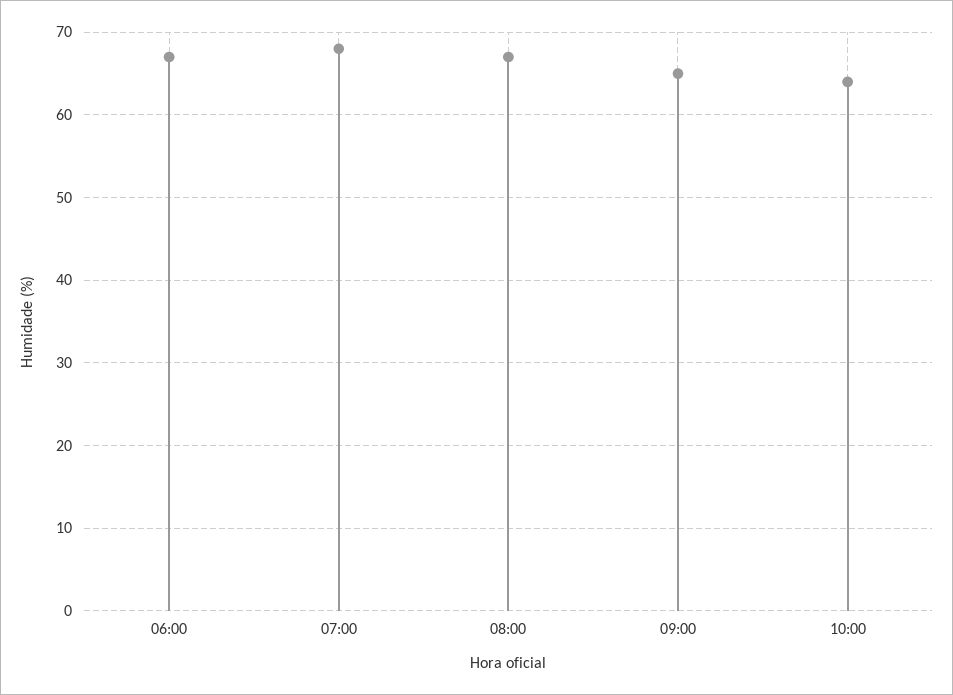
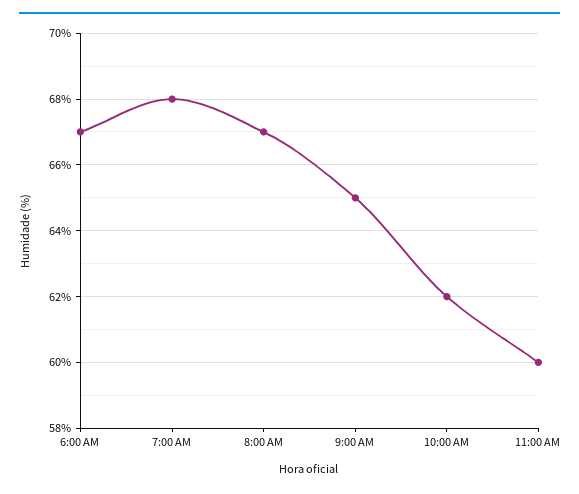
10:00: 64 -> 62
11:00 AM: none -> 60

